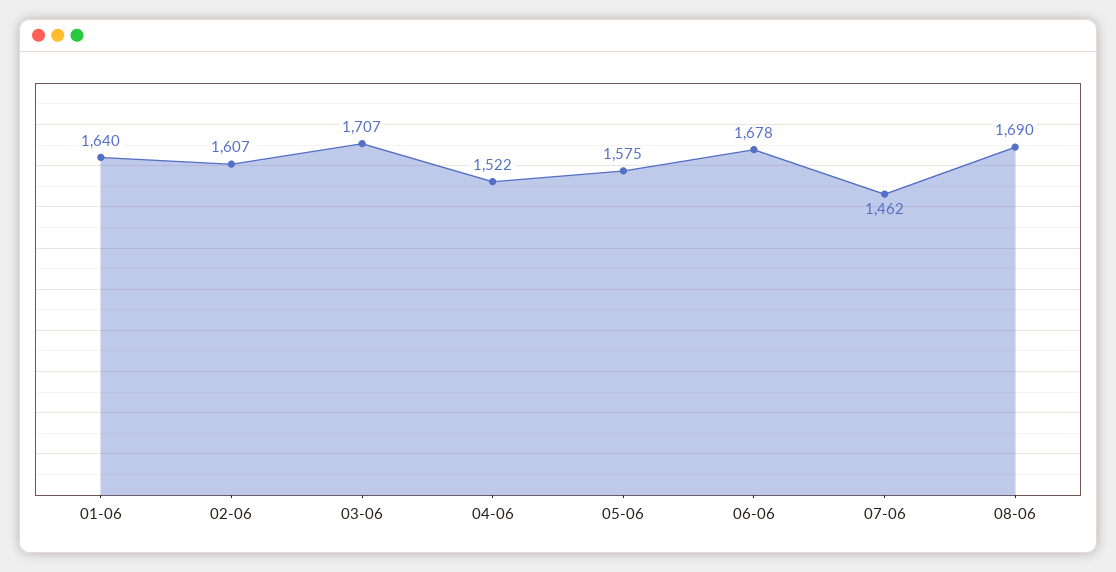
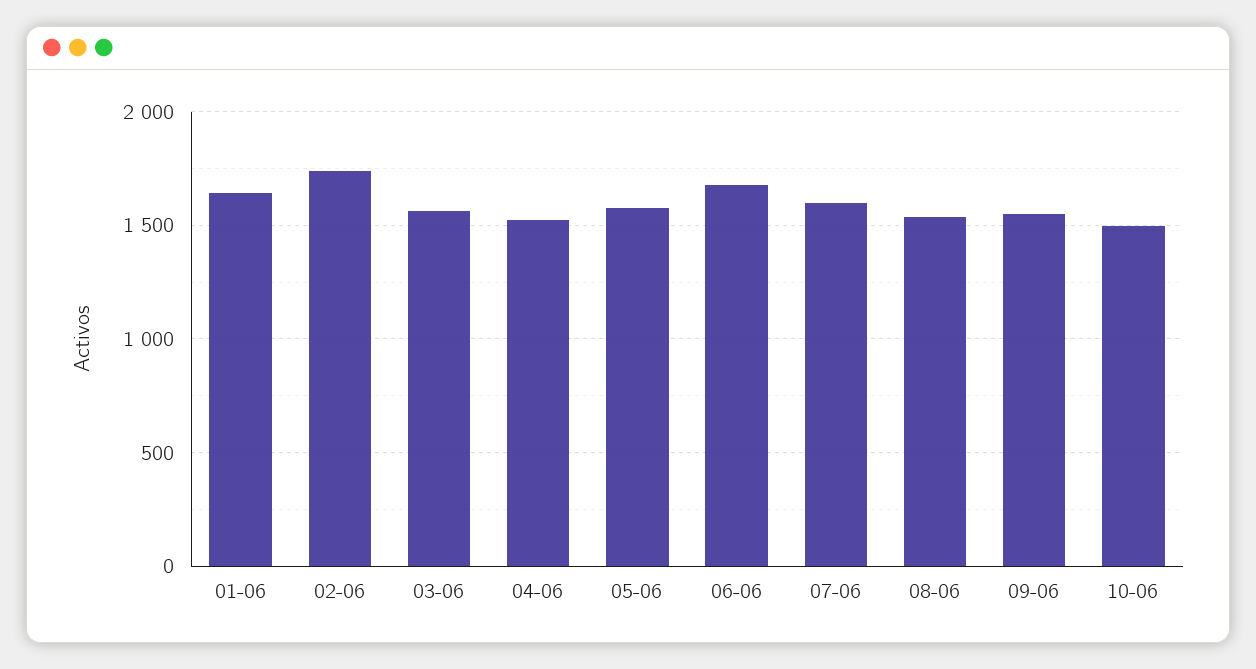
02-06: 1607 -> 1750
03-06: 1707 -> 1550
07-06: 1462 -> 1600
08-06: 1690 -> 1550
09-06: none -> 1550
10-06: none -> 1500

